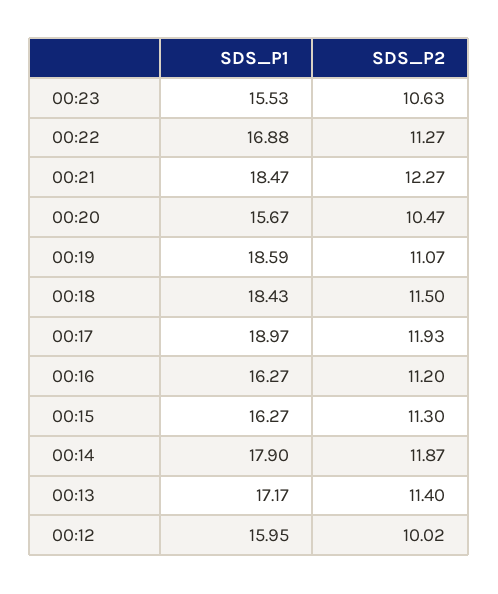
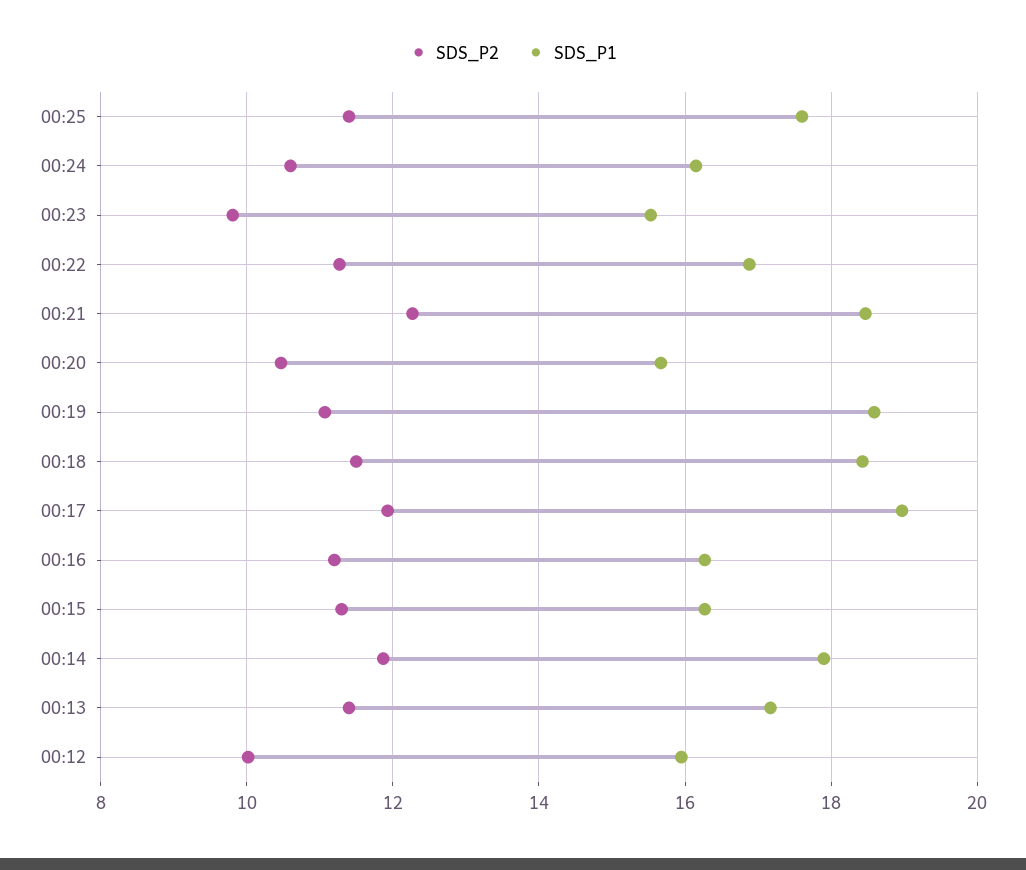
SDS_P2, 00:23: 10.63 -> 9.8
SDS_P2, 00:25: none -> 11.4
SDS_P1, 00:25: none -> 17.6
SDS_P2, 00:24: none -> 10.6
SDS_P1, 00:24: none -> 16.2

